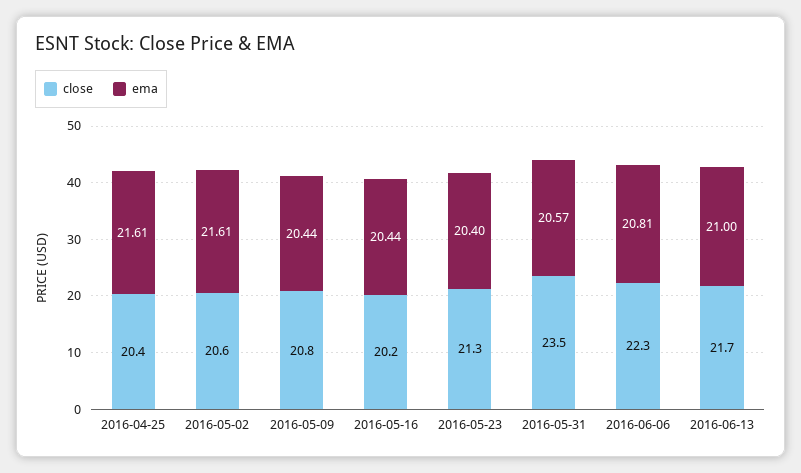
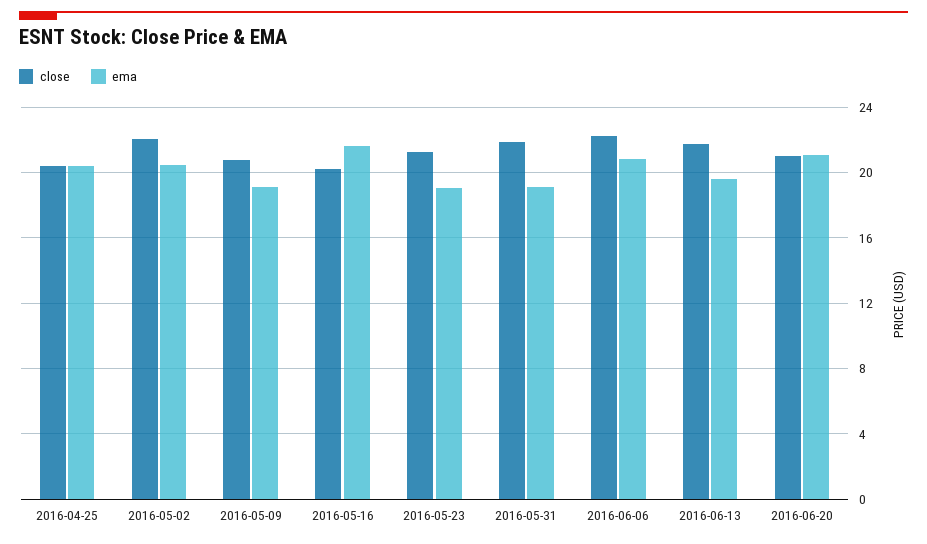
ema, 2016-04-25: 21.61 -> 20.5
close, 2016-05-02: 20.6 -> 22
ema, 2016-05-02: 21.61 -> 20.5
ema, 2016-05-09: 20.44 -> 19
ema, 2016-05-16: 20.44 -> 21.5
ema, 2016-05-23: 20.4 -> 19
close, 2016-05-31: 23.5 -> 22
ema, 2016-05-31: 20.57 -> 19
ema, 2016-06-13: 21 -> 19.5
close, 2016-06-20: none -> 21
ema, 2016-06-20: none -> 21

